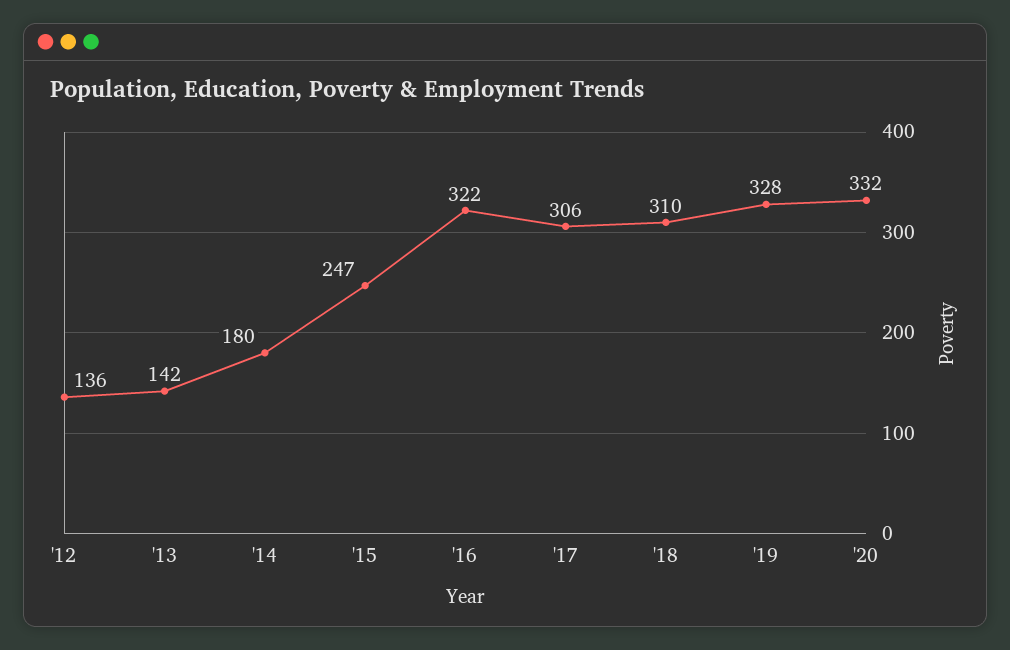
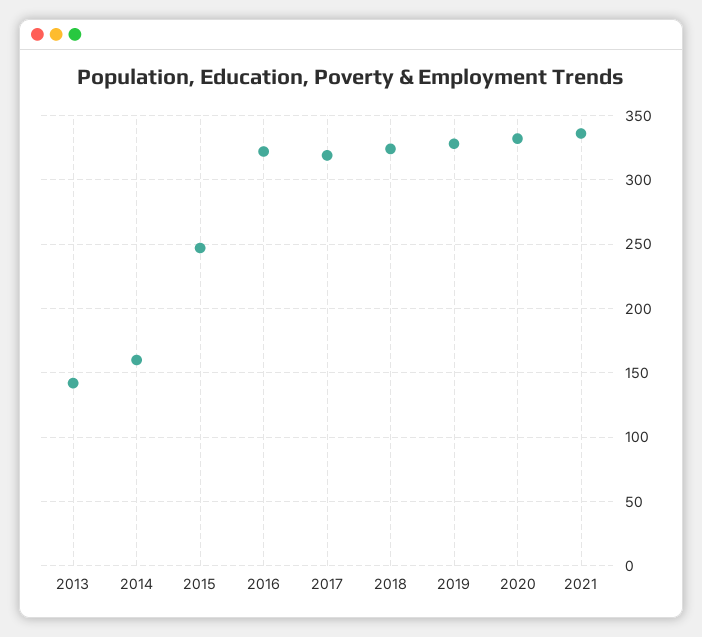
'12: 136 -> none
'14: 180 -> 160
'17: 306 -> 320
'18: 310 -> 325
2021: none -> 335

